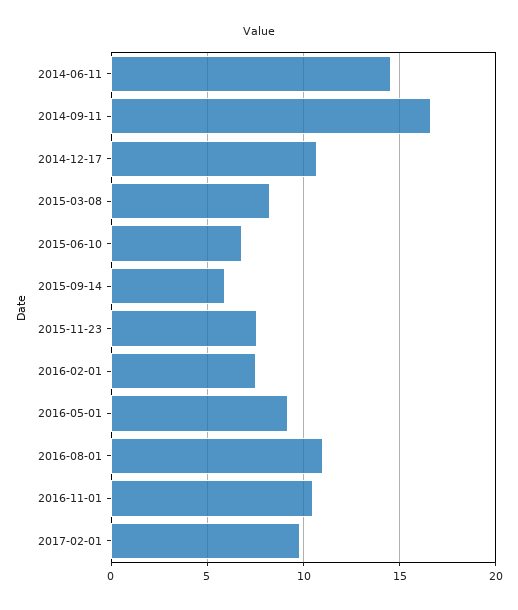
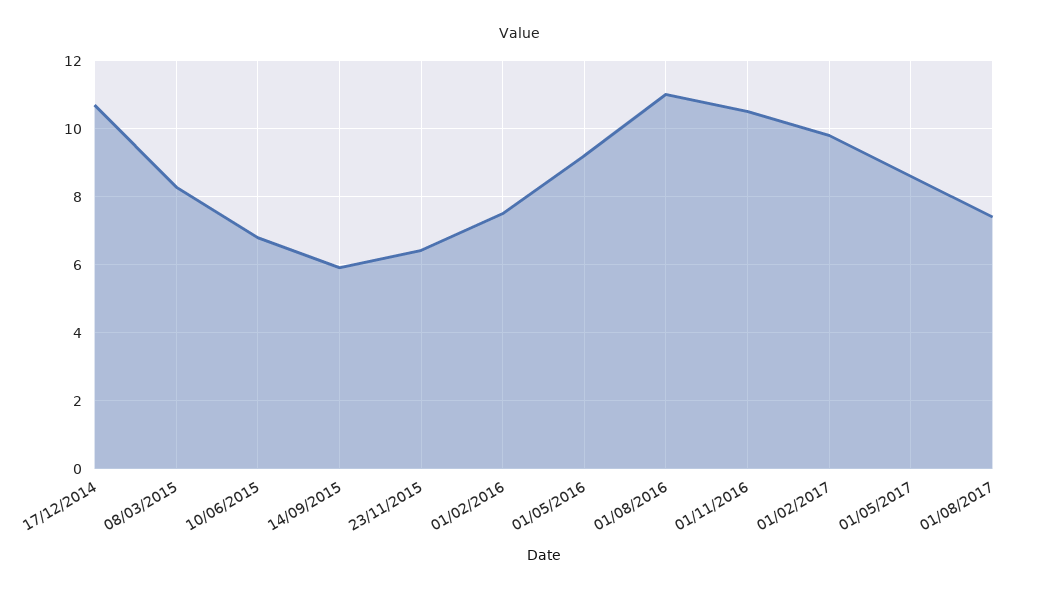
2014-06-11: 14.5 -> none
2014-09-11: 16.5 -> none
2015-11-23: 7.5 -> 6.4
01/05/2017: none -> 8.6
01/08/2017: none -> 7.4

